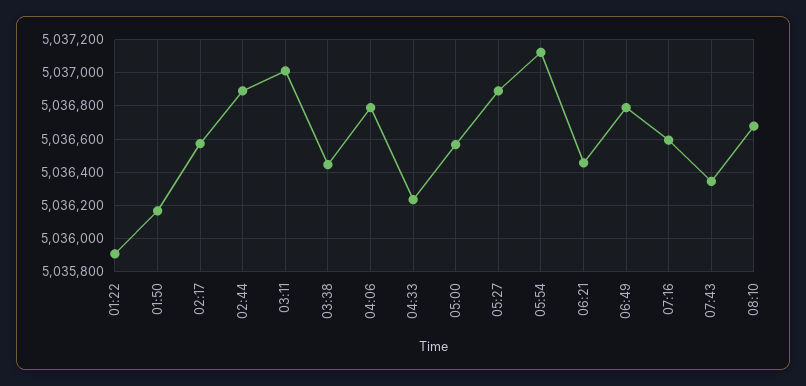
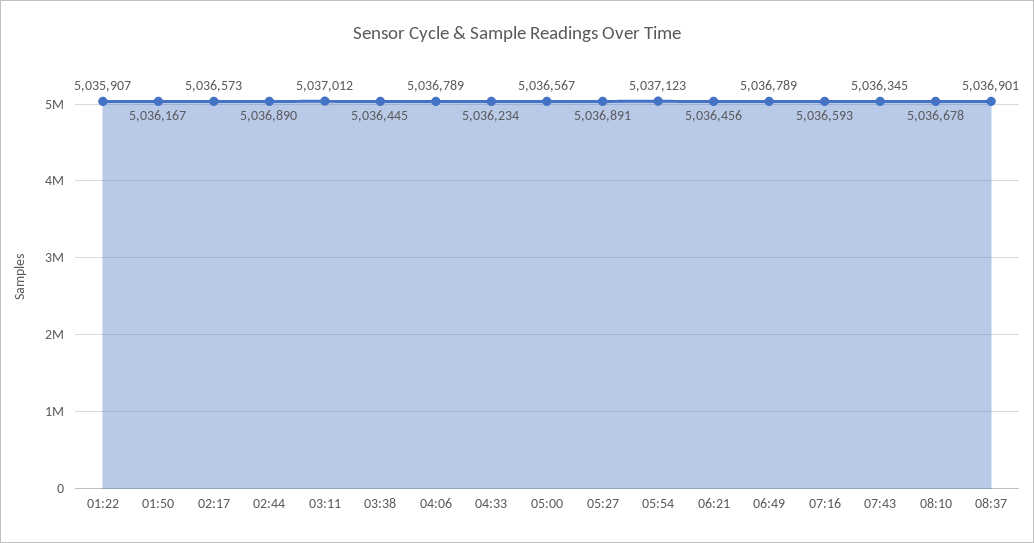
08:37: none -> 5036901

